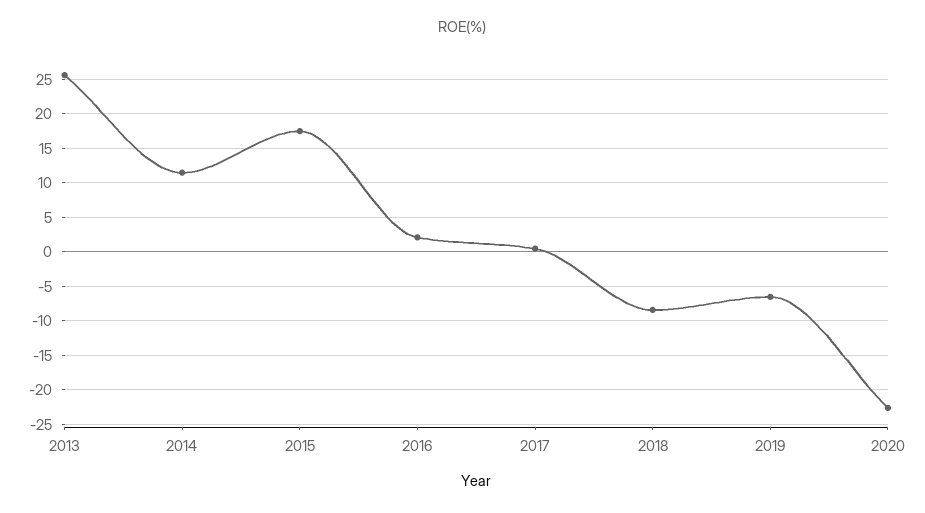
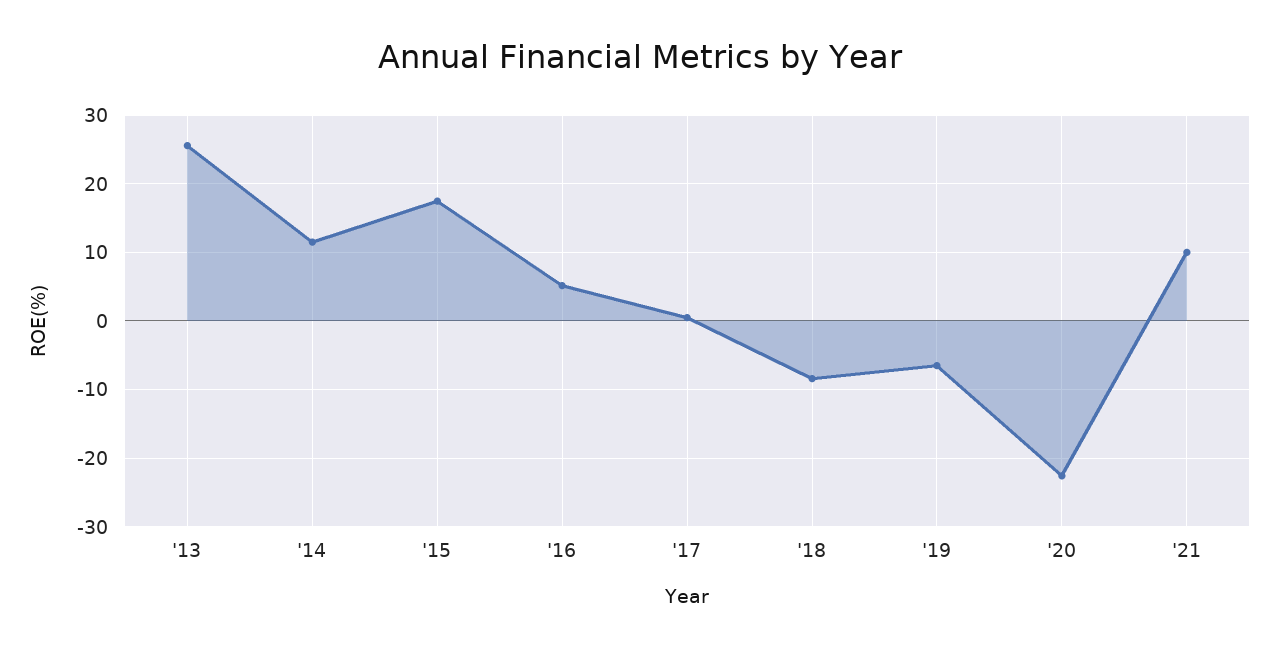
2016: 2 -> 5
'21: none -> 10

